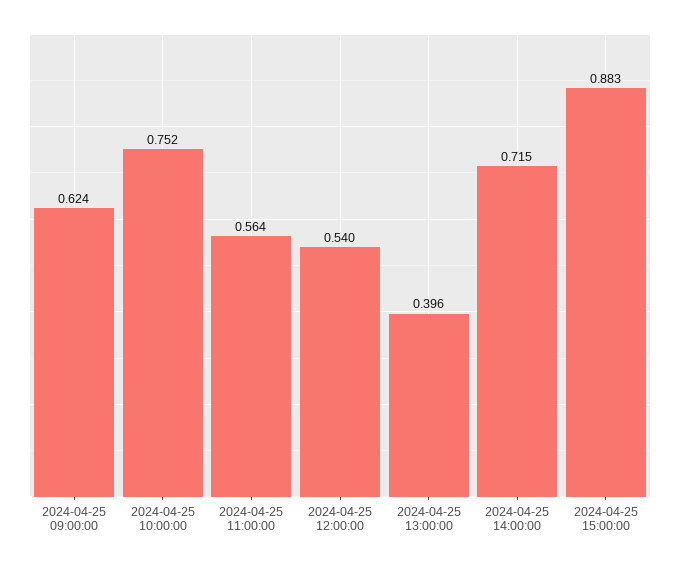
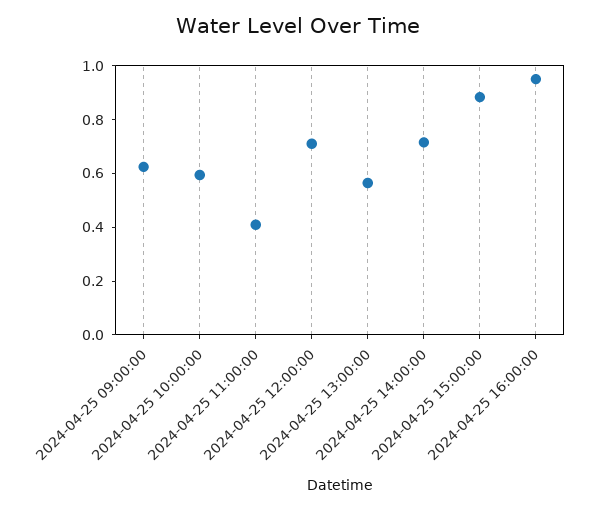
2024-04-25 10:00:00: 0.752 -> 0.6
2024-04-25 11:00:00: 0.564 -> 0.4
2024-04-25 12:00:00: 0.54 -> 0.7
2024-04-25 13:00:00: 0.396 -> 0.55
2024-04-25 16:00:00: none -> 0.95

